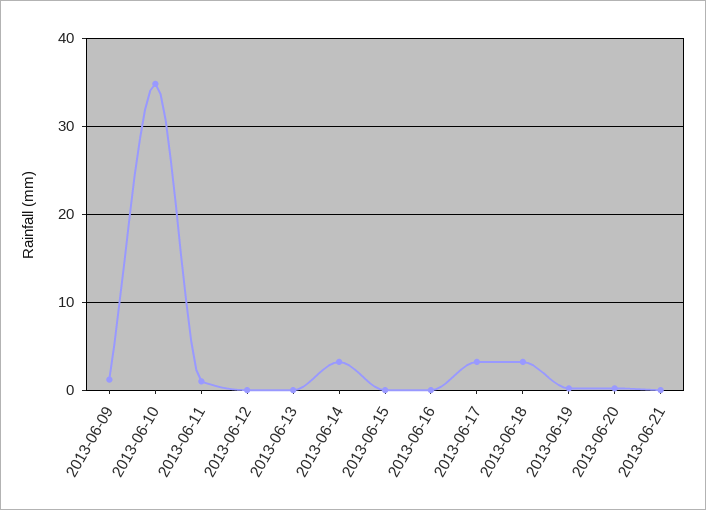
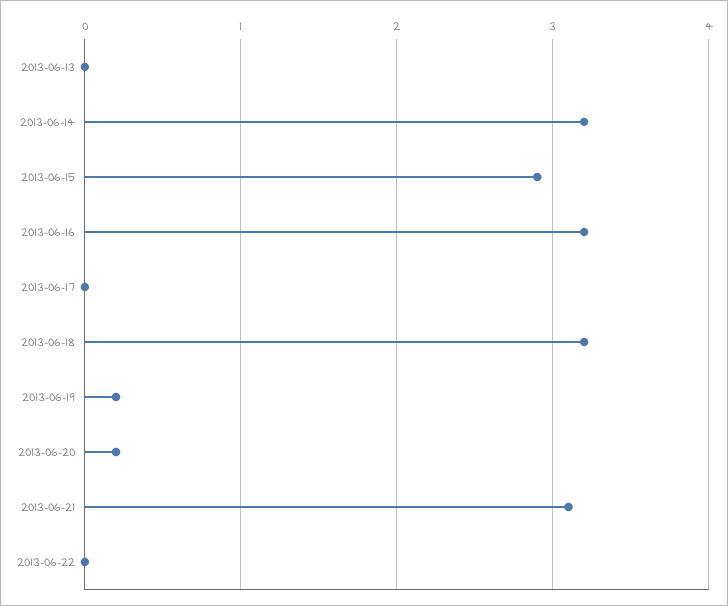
2013-06-09: 1 -> none
2013-06-10: 35 -> none
2013-06-11: 1 -> none
2013-06-12: 0 -> none
2013-06-15: 0 -> 2.9
2013-06-16: 0 -> 3.2
2013-06-17: 3 -> 0
2013-06-21: 0 -> 3.1
2013-06-22: none -> 0

